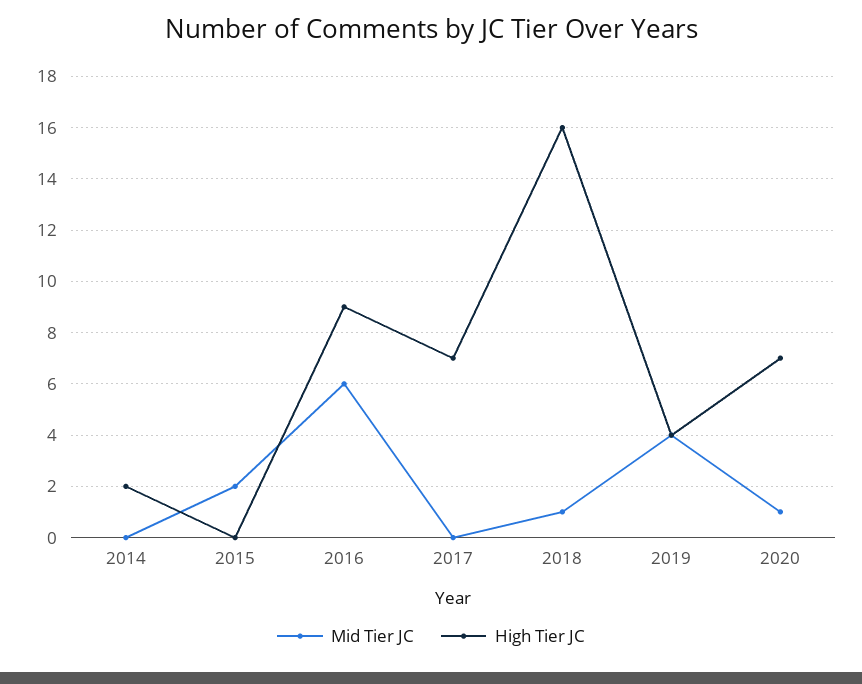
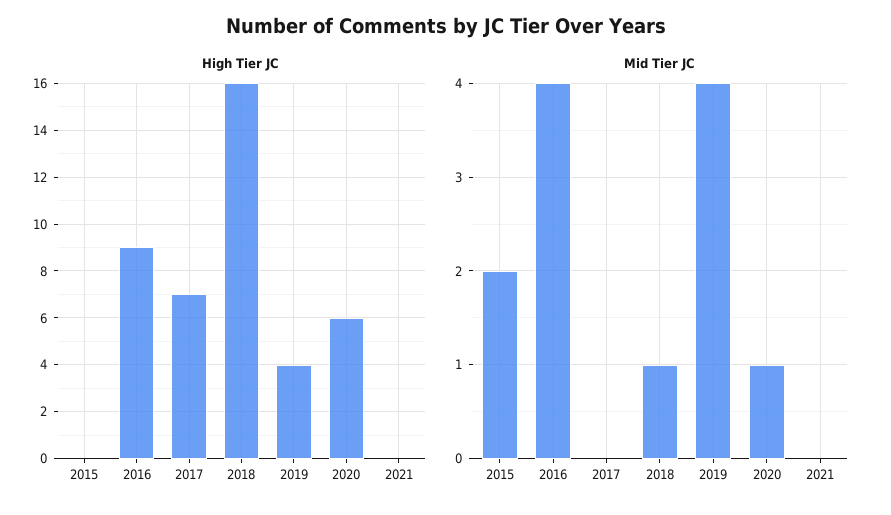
Mid Tier JC, 2014: 0 -> none
High Tier JC, 2014: 2 -> none
Mid Tier JC, 2016: 6 -> 4
High Tier JC, 2020: 7 -> 6
High Tier JC, 2021: none -> 0
Mid Tier JC, 2021: none -> 0

